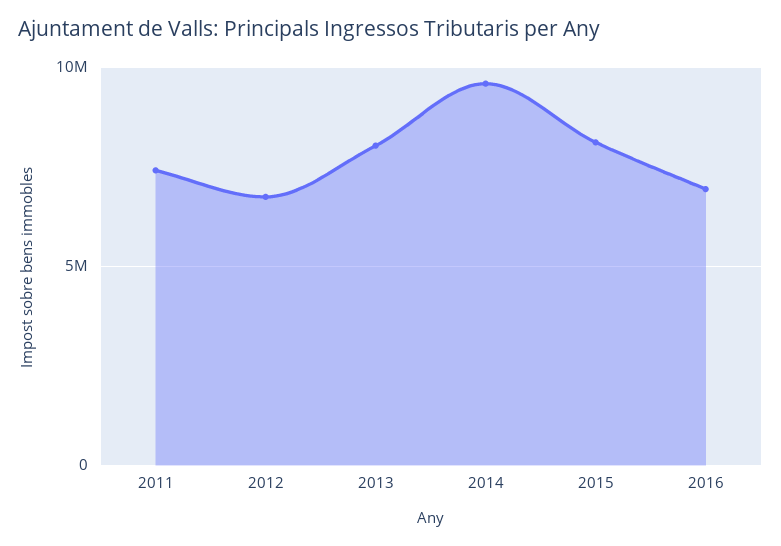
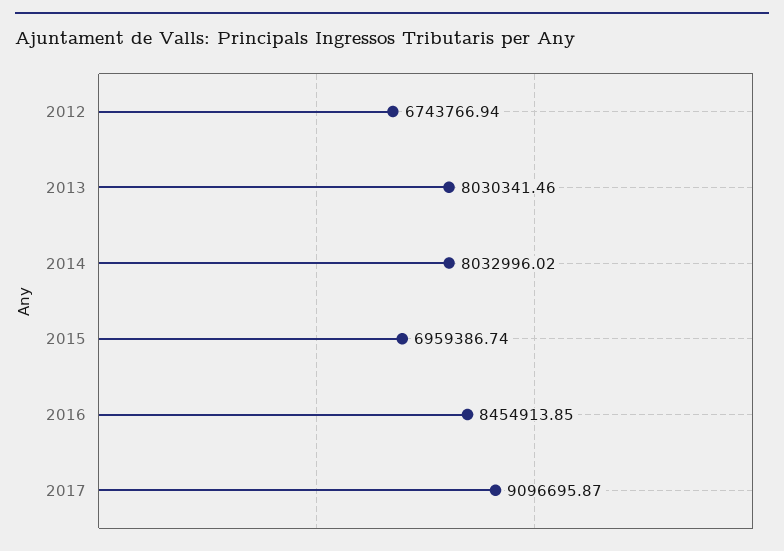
2011: 7500000 -> none
2014: 9500000 -> 8032996.02
2015: 8000000 -> 6959386.74
2016: 7000000 -> 8454913.85
2017: none -> 9096695.87

